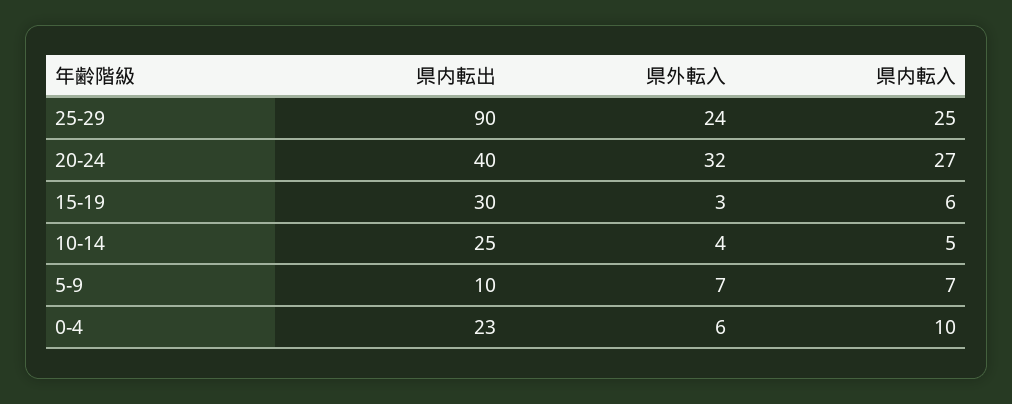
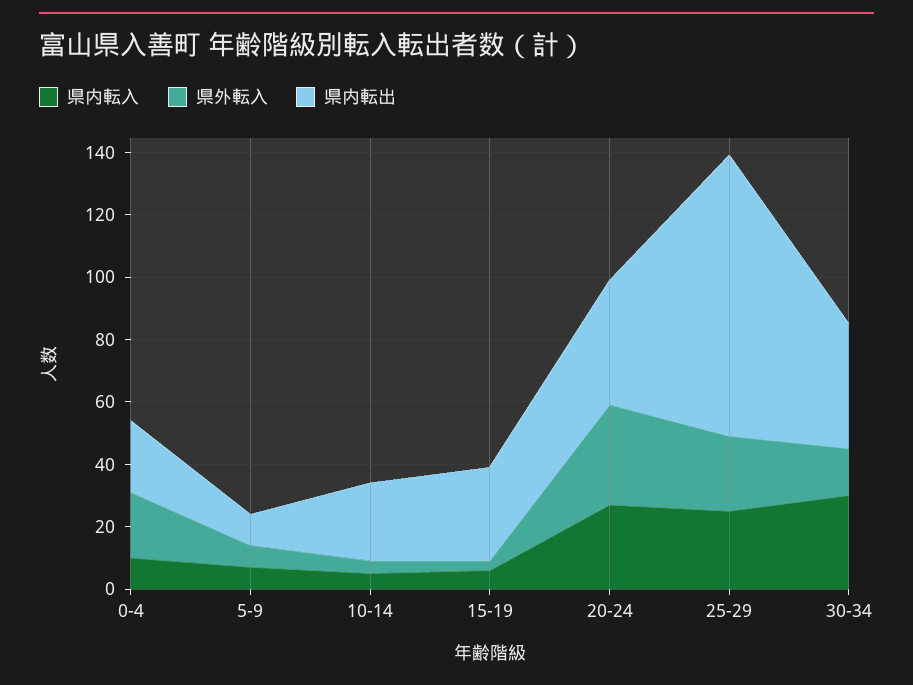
県外転入, 0-4: 6 -> 20
県内転入, 30-34: none -> 30
県外転入, 30-34: none -> 15
県内転出, 30-34: none -> 40

